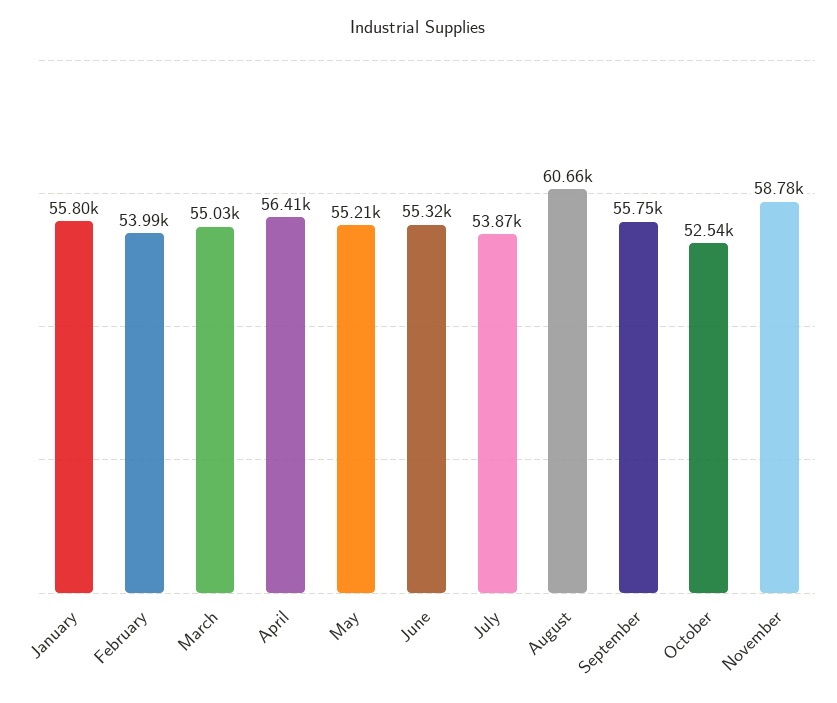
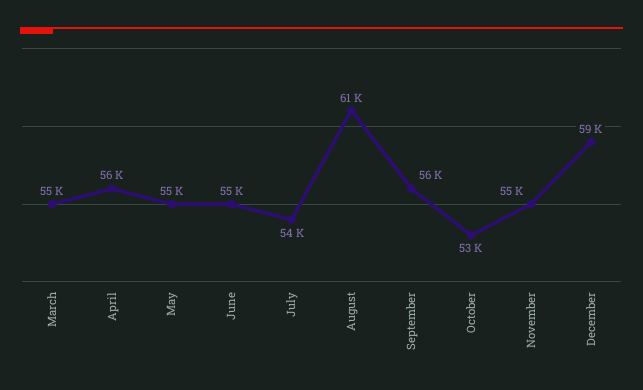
January: 55800 -> none
February: 53990 -> none
November: 58780 -> 55000
December: none -> 59000

